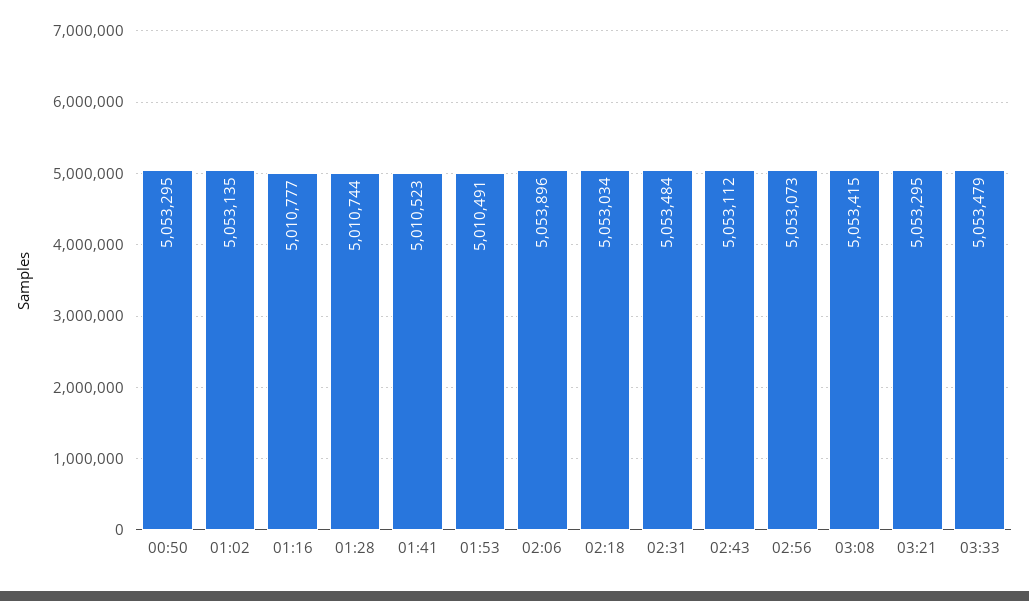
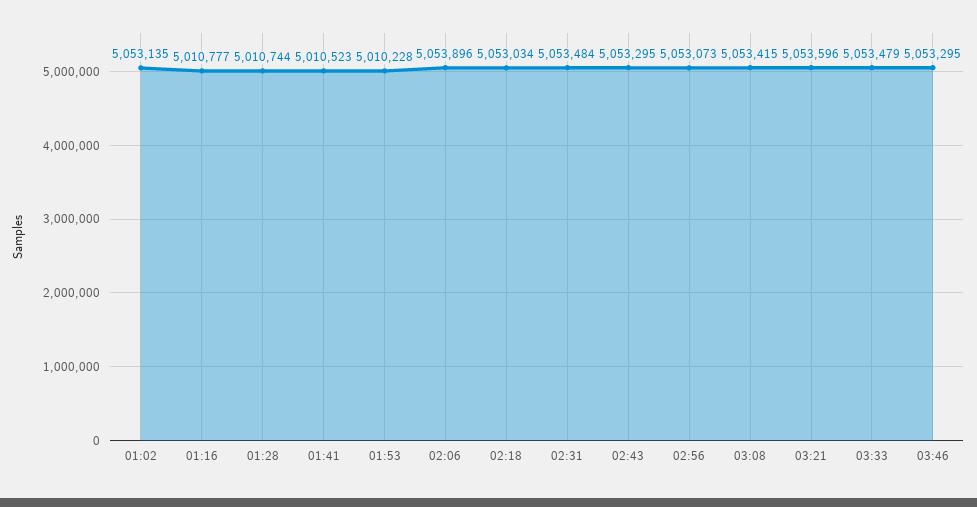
00:50: 5053295 -> none
01:53: 5010491 -> 5010228
02:43: 5053112 -> 5053295
03:21: 5053295 -> 5053596
03:46: none -> 5053295

